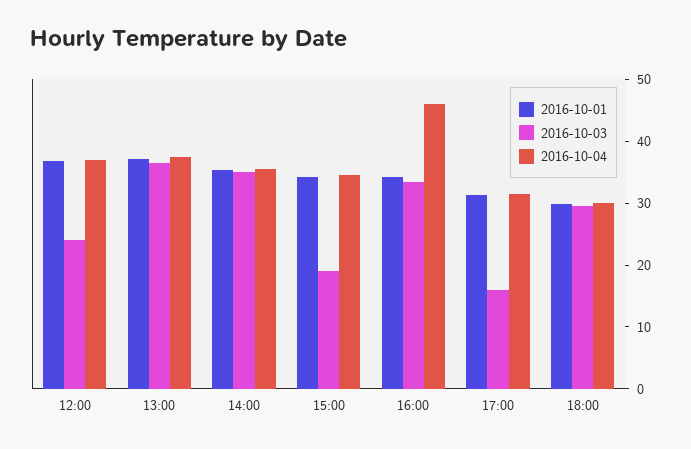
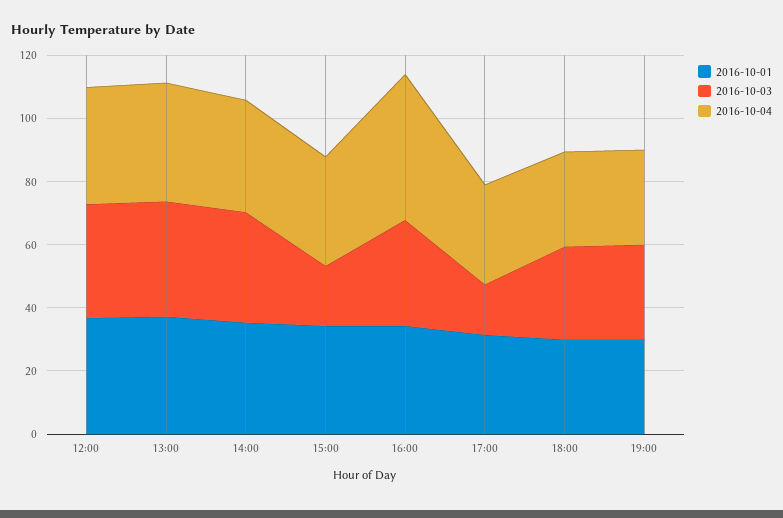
2016-10-03, 12:00: 24 -> 35
2016-10-01, 19:00: none -> 30
2016-10-03, 19:00: none -> 30
2016-10-04, 19:00: none -> 30

